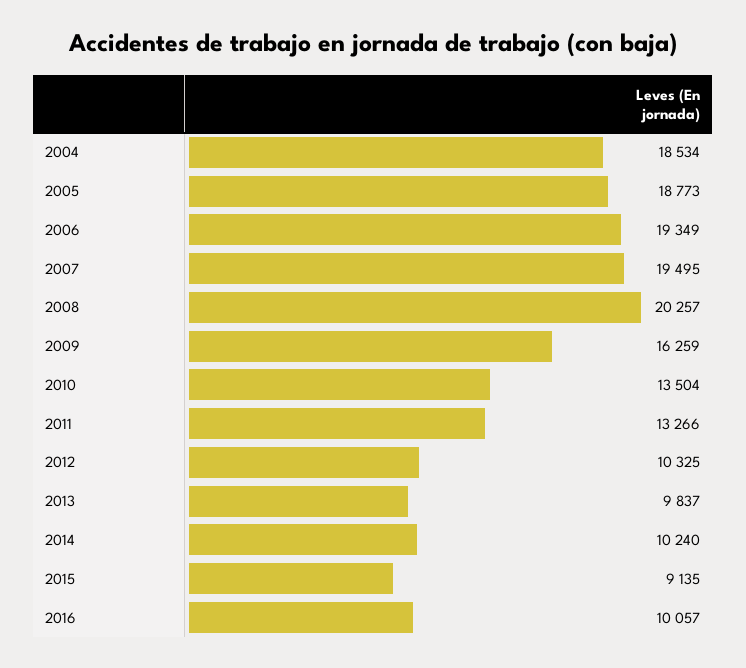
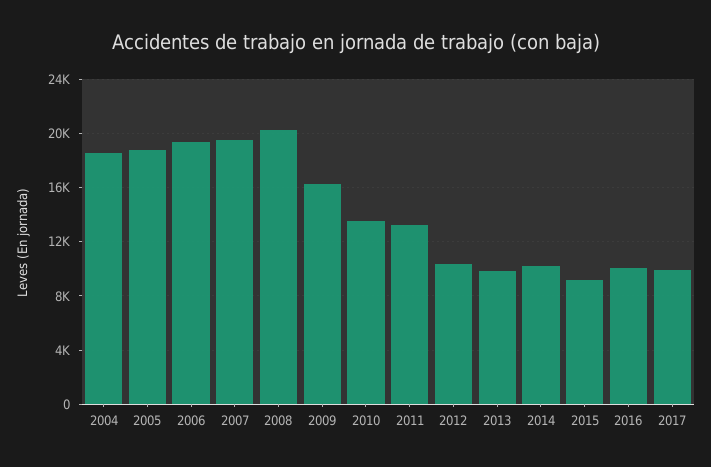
2017: none -> 10000

